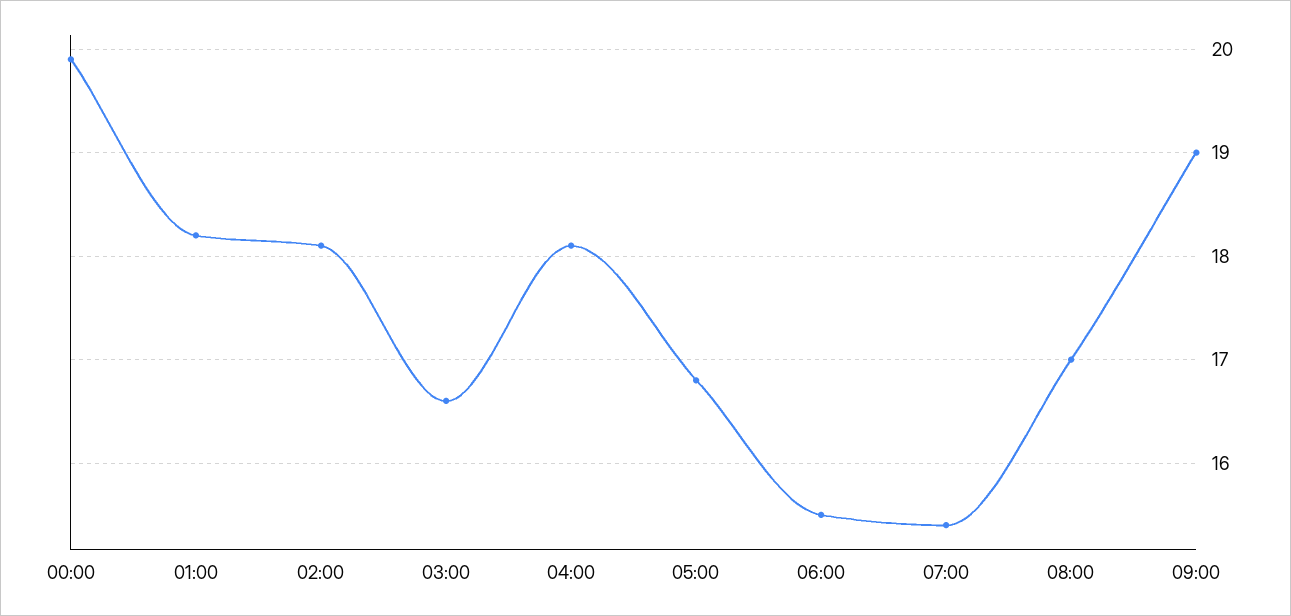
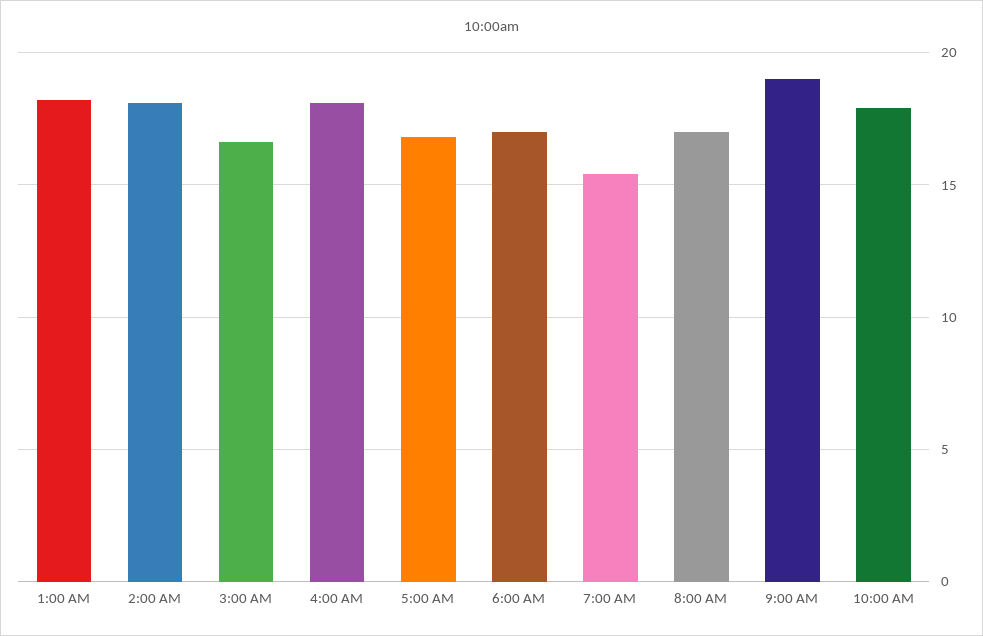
00:00: 19.9 -> none
06:00: 15.5 -> 17
10:00 AM: none -> 18

